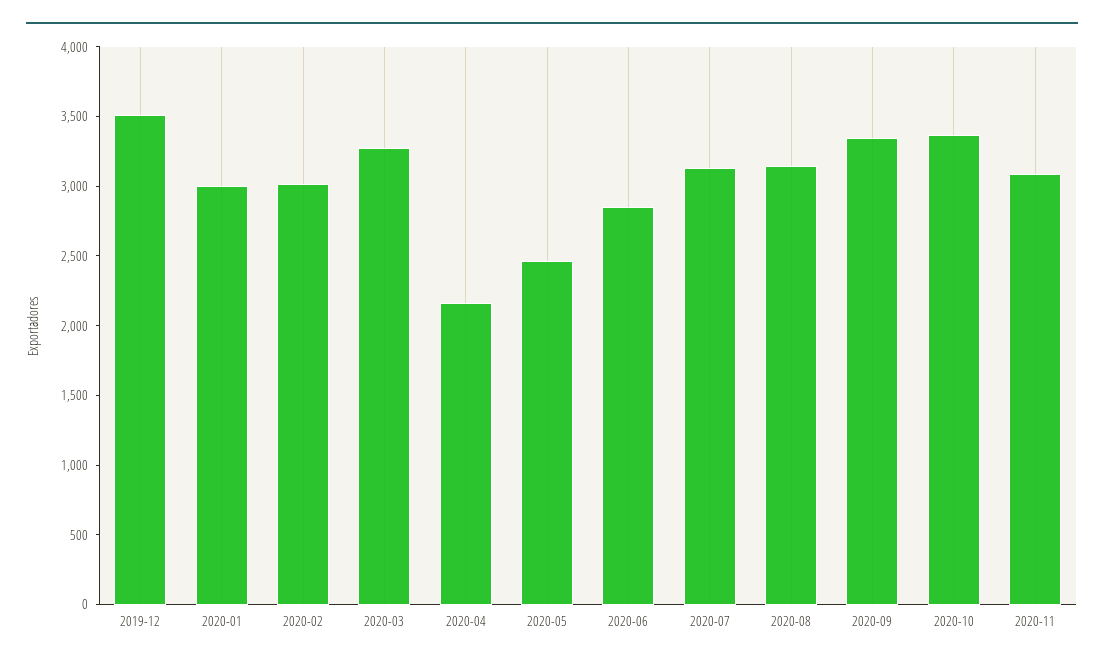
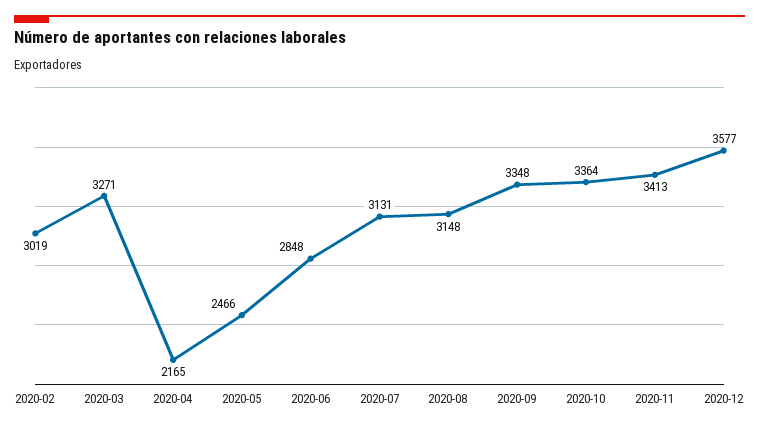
2019-12: 3500 -> none
2020-01: 3000 -> none
2020-11: 3100 -> 3413
2020-12: none -> 3577

